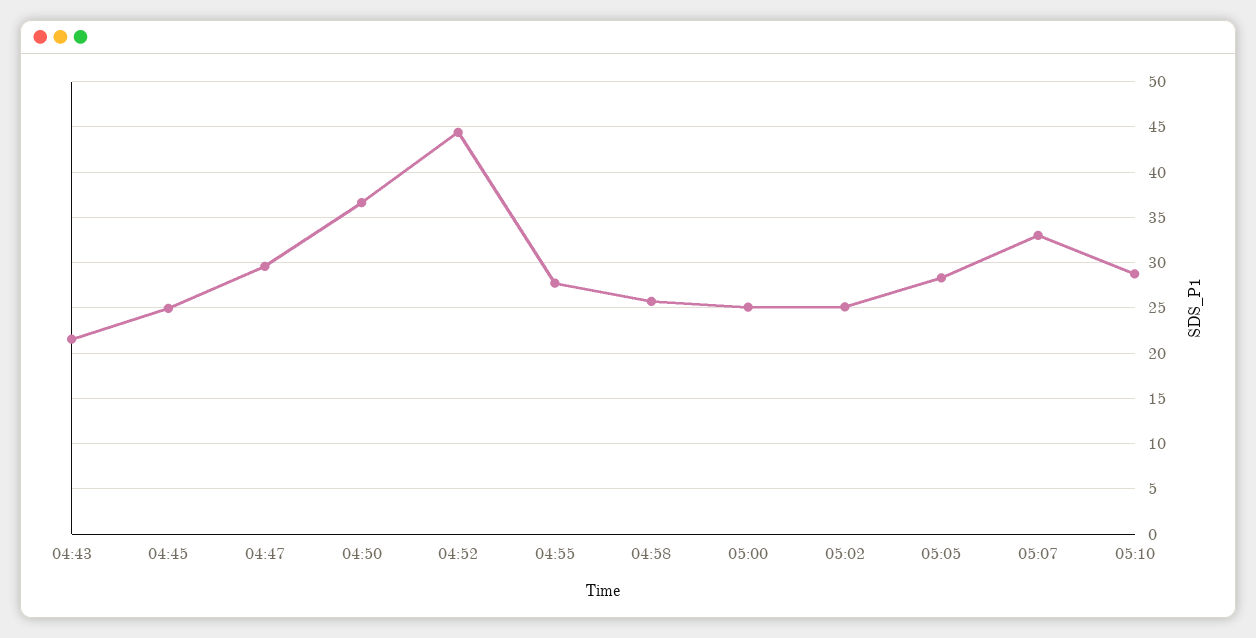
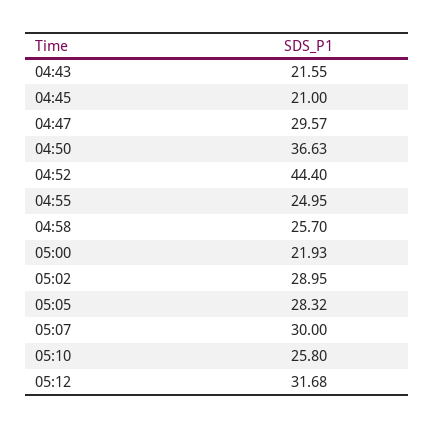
04:45: 25 -> 21
04:55: 28 -> 24.95
05:00: 25 -> 21.93
05:02: 25 -> 28.95
05:07: 33 -> 30
05:10: 29 -> 25.8
05:12: none -> 31.68

